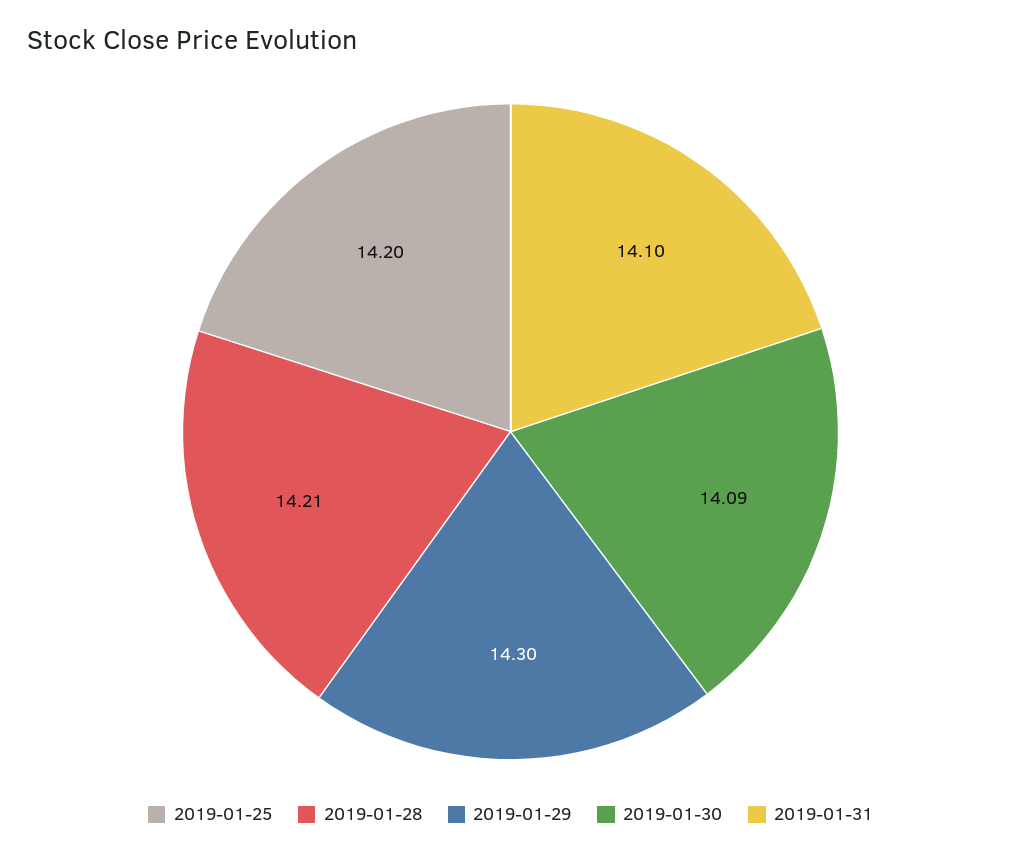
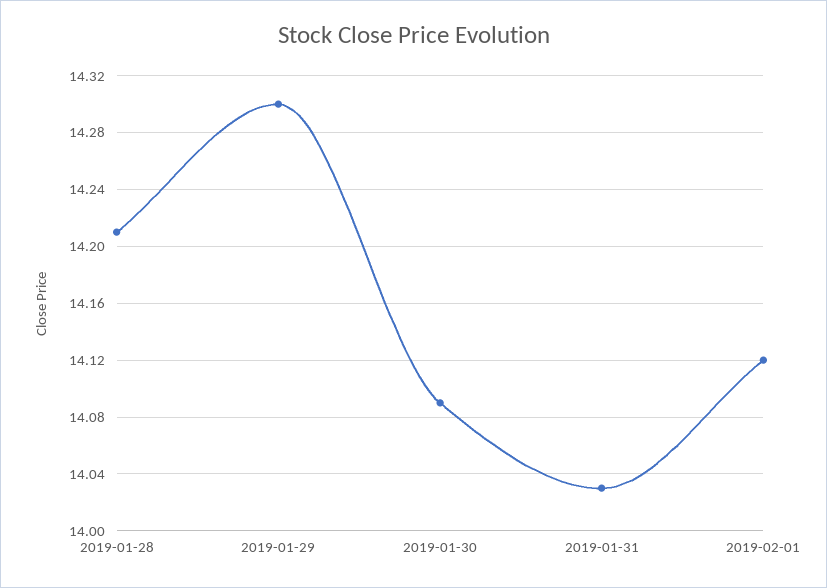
2019-01-25: 14.2 -> none
2019-01-31: 14.1 -> 14.03
2019-02-01: none -> 14.12

